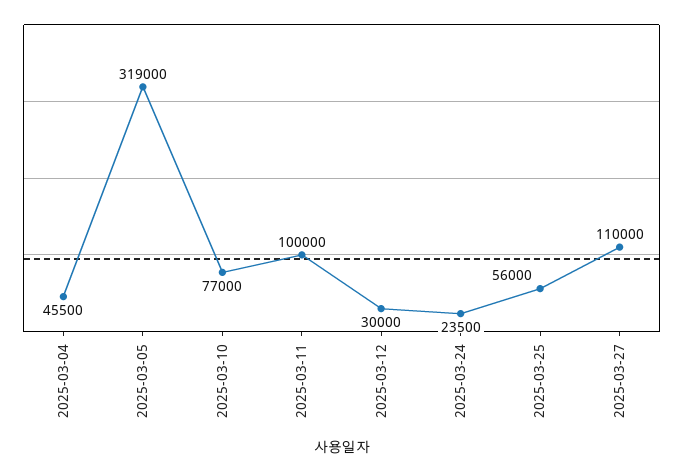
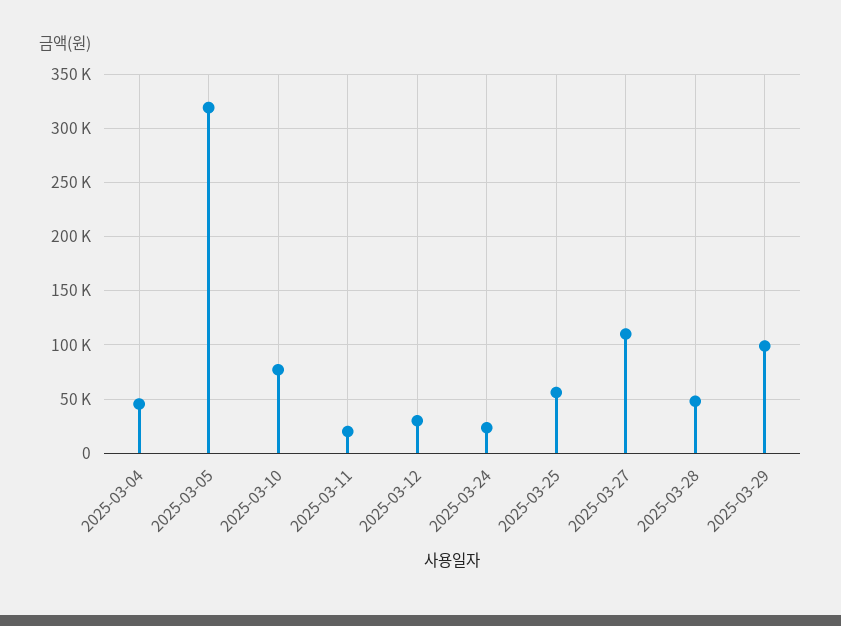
2025-03-11: 100000 -> 20000
2025-03-28: none -> 50000
2025-03-29: none -> 100000

